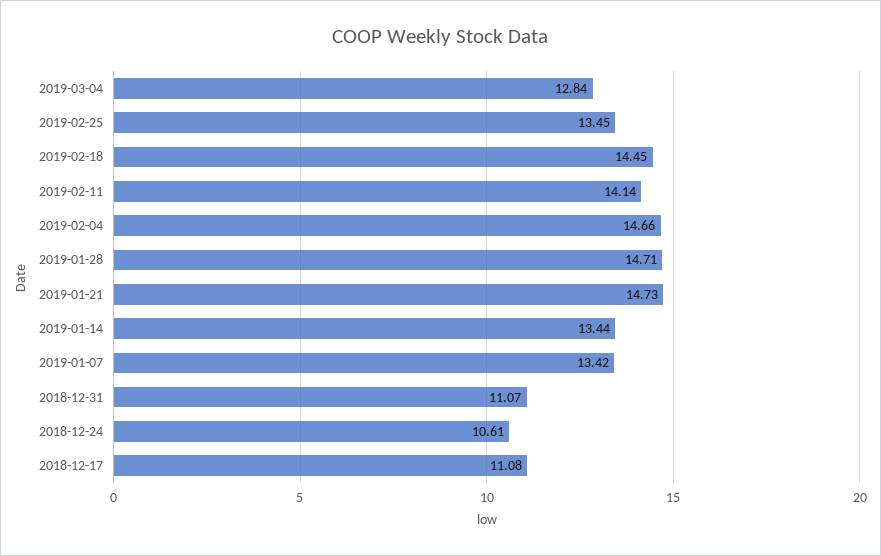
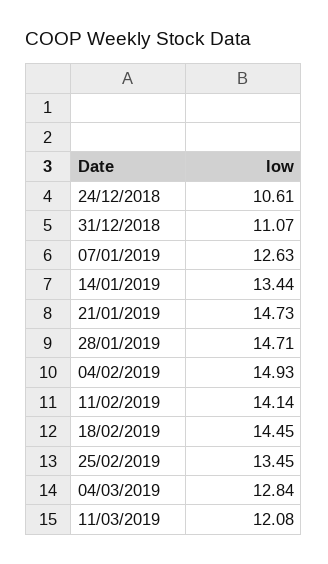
2019-02-04: 14.66 -> 14.93
2019-01-07: 13.42 -> 12.63
2018-12-17: 11.08 -> none
11/03/2019: none -> 12.08

